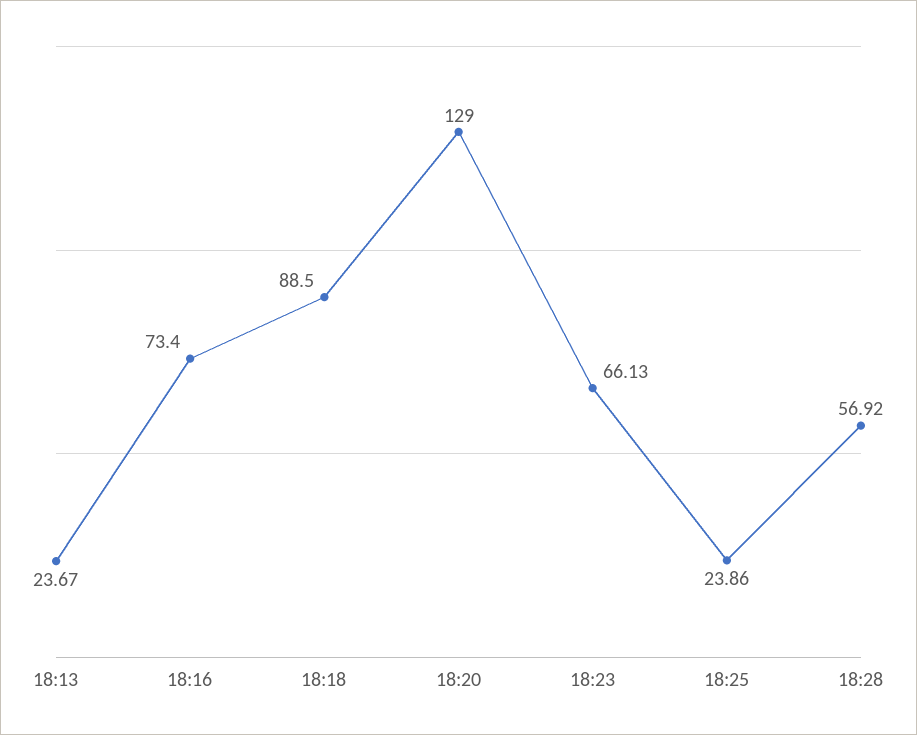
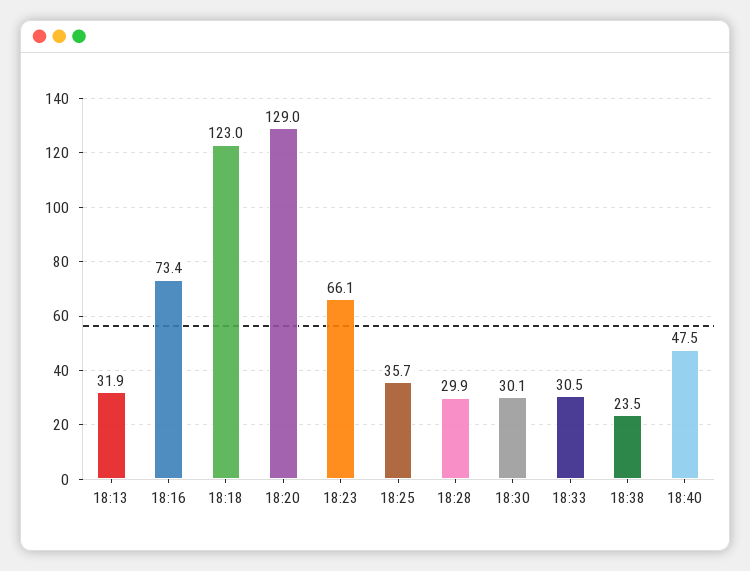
18:13: 23.67 -> 31.9
18:18: 88.5 -> 123
18:25: 23.86 -> 35.7
18:28: 56.92 -> 29.9
18:30: none -> 30.1
18:33: none -> 30.5
18:38: none -> 23.5
18:40: none -> 47.5

